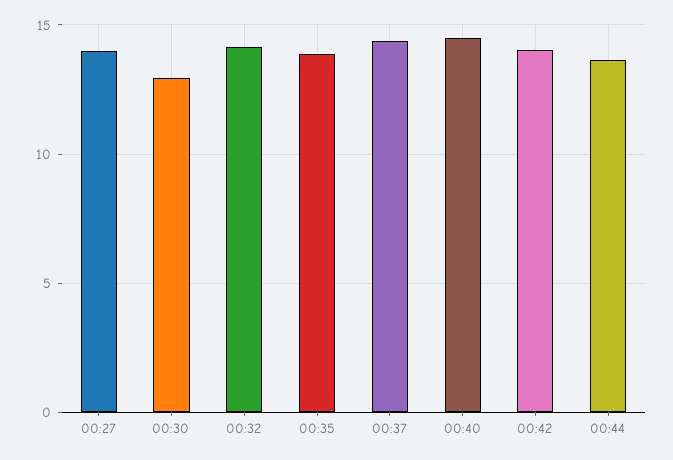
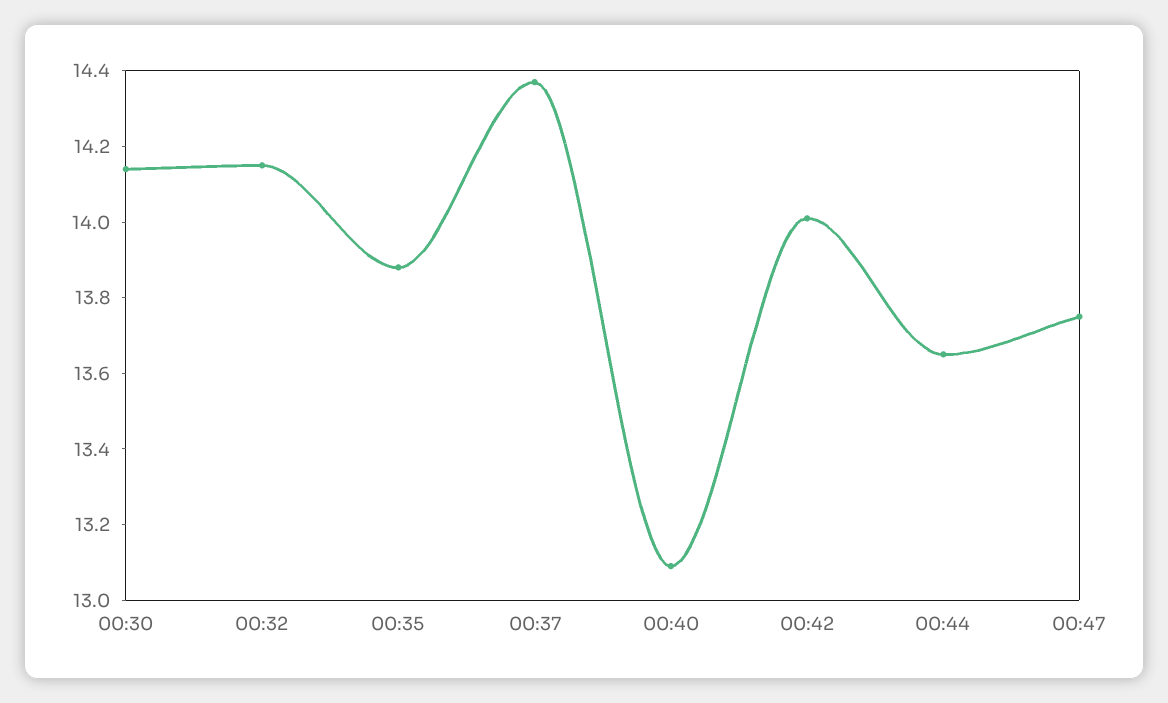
00:27: 14 -> none
00:30: 13 -> 14.15
00:40: 14.5 -> 13.1
00:47: none -> 13.75

